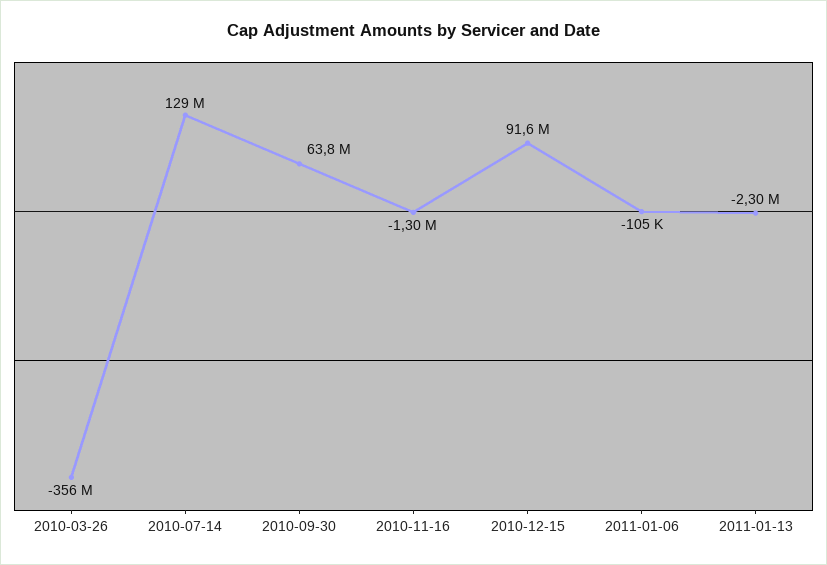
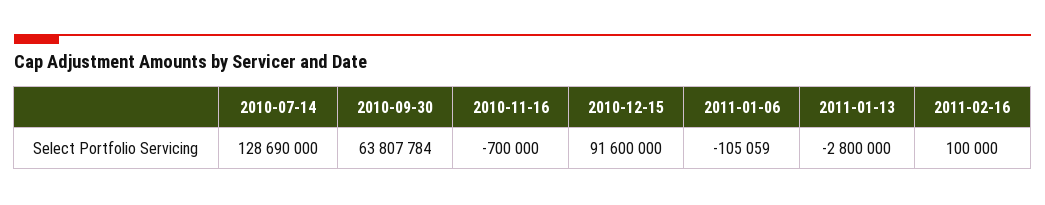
2010-03-26: -356000000 -> none
2010-11-16: -1300000 -> -700000
2011-01-13: -2300000 -> -2800000
2011-02-16: none -> 100000

